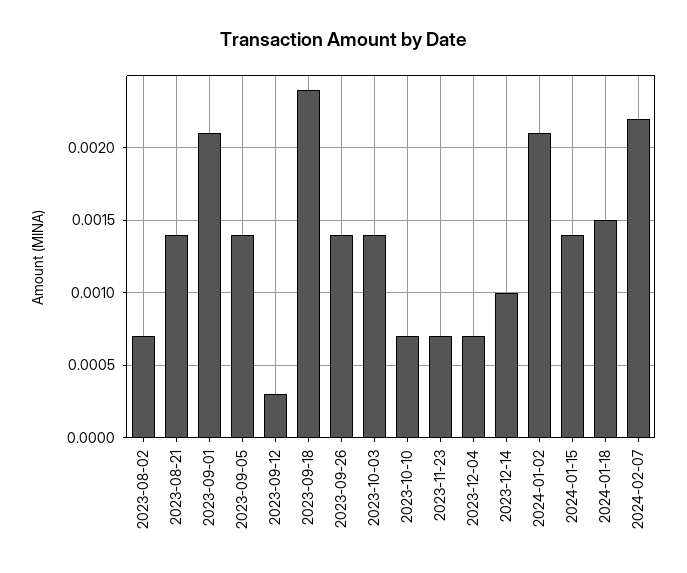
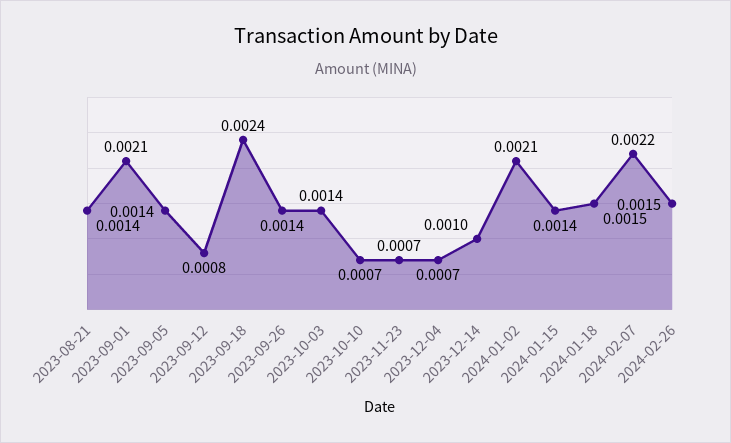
2023-08-02: 0.0007 -> none
2023-09-12: 0.0003 -> 0.0008
2024-02-26: none -> 0.0015

